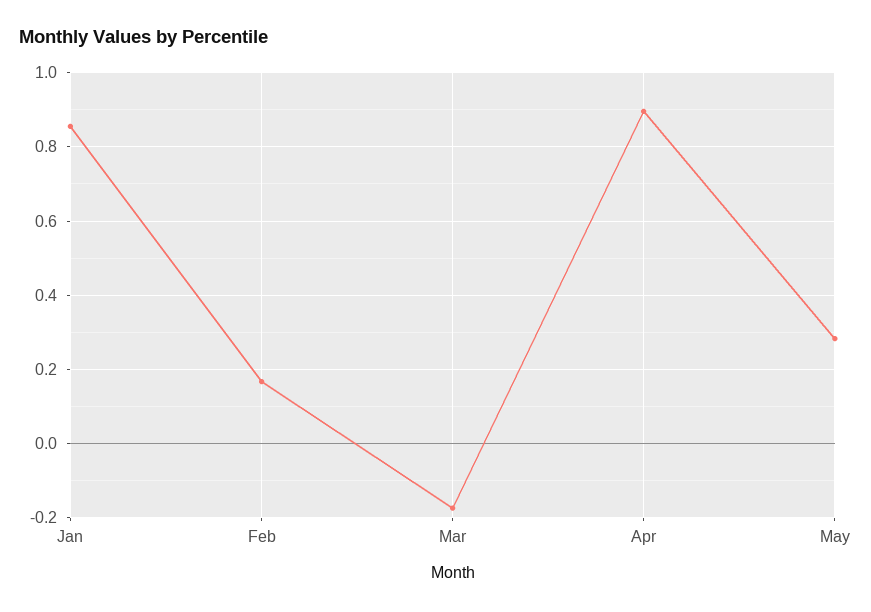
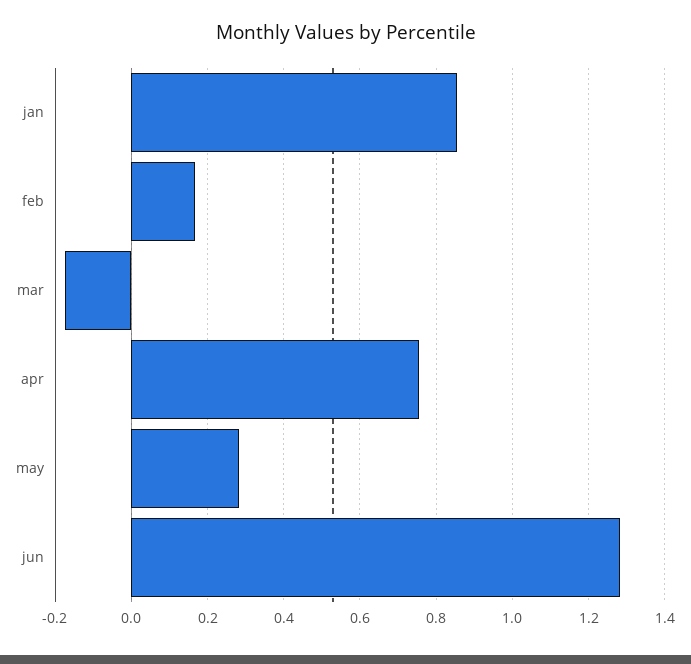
Apr: 0.9 -> 0.76
jun: none -> 1.28

